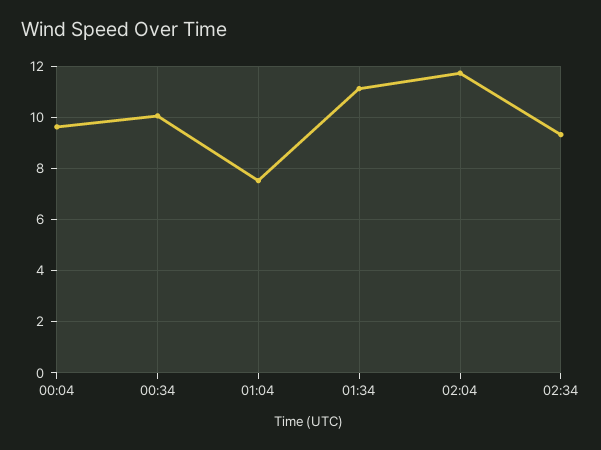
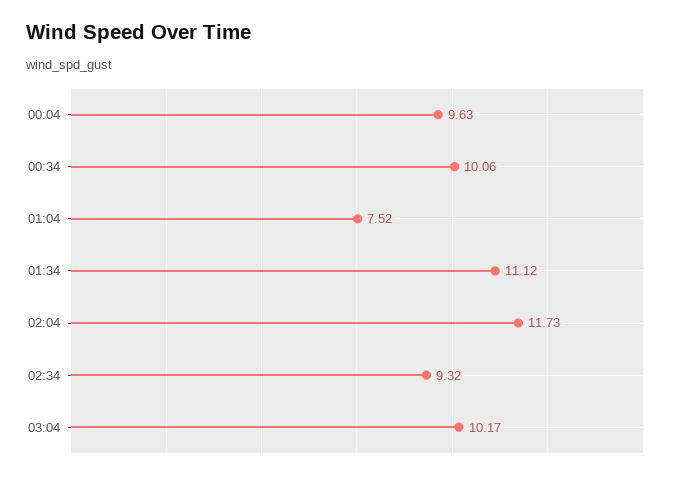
03:04: none -> 10.17

